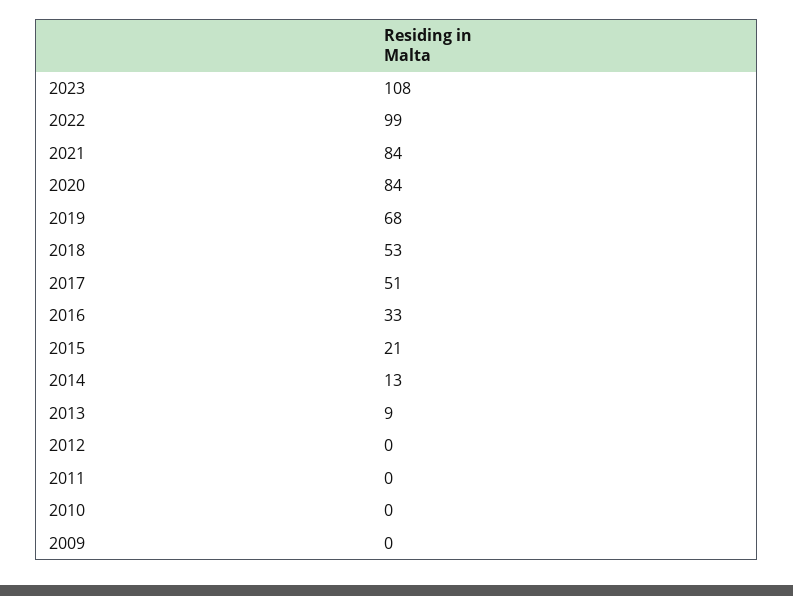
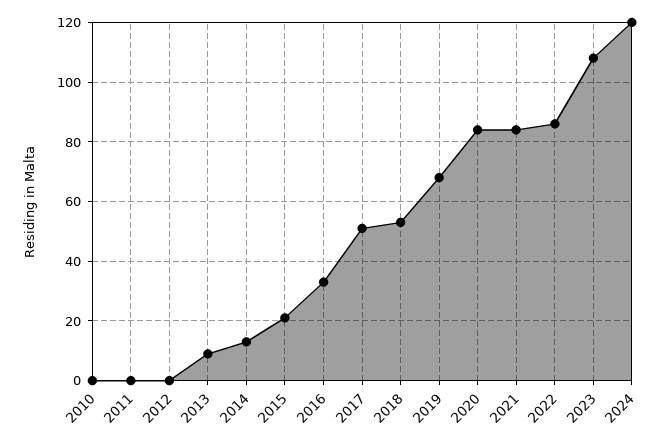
2022: 99 -> 85
2009: 0 -> none
2024: none -> 120

